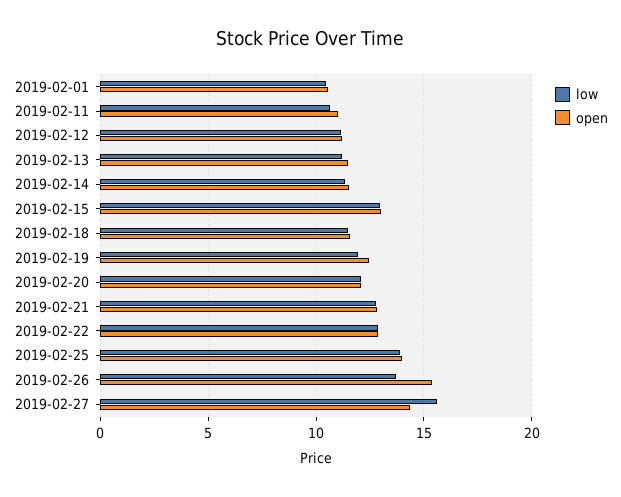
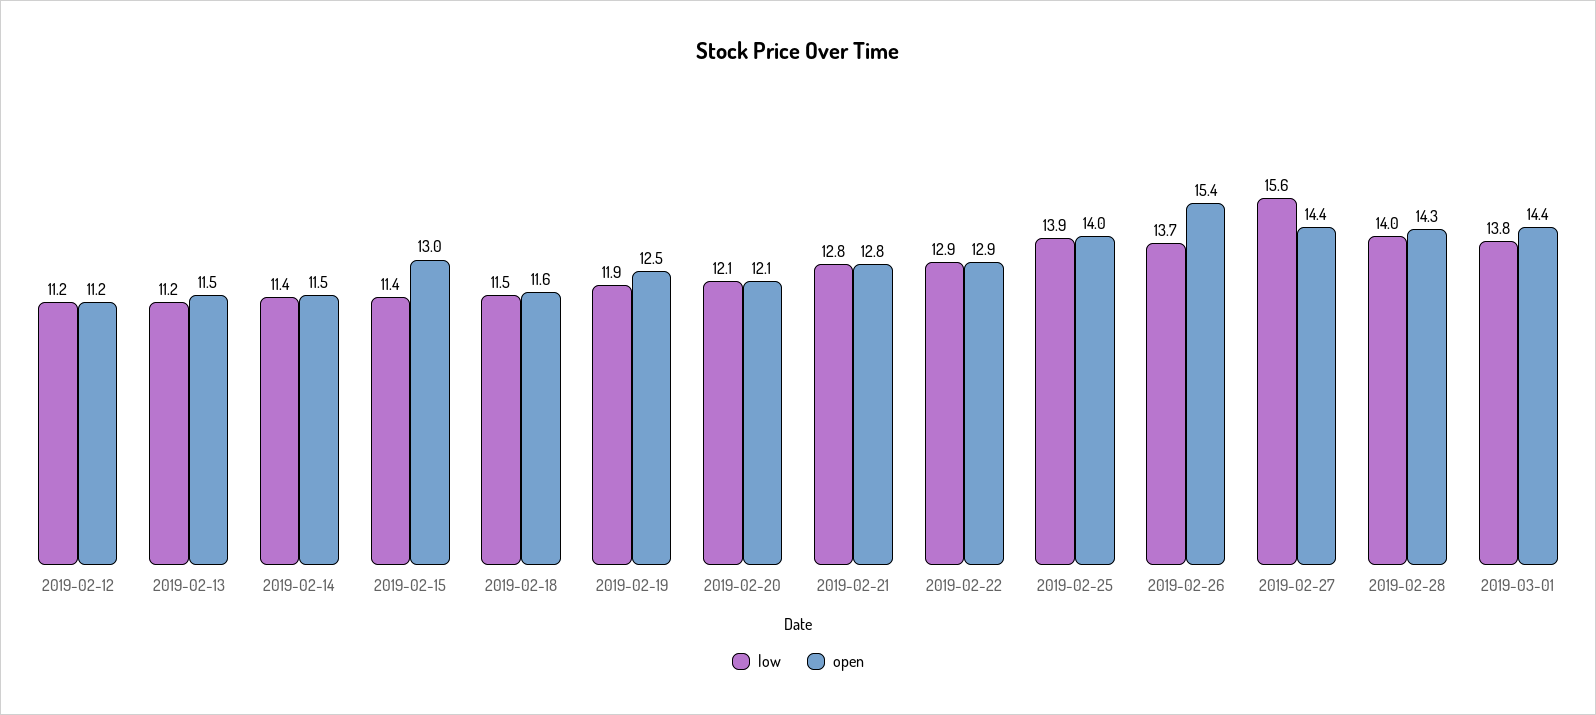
low, 2019-02-01: 10.5 -> none
open, 2019-02-01: 10.5 -> none
low, 2019-02-11: 10.5 -> none
open, 2019-02-11: 11 -> none
low, 2019-02-15: 13 -> 11.4
low, 2019-02-28: none -> 14
open, 2019-02-28: none -> 14.3
low, 2019-03-01: none -> 13.8
open, 2019-03-01: none -> 14.4

